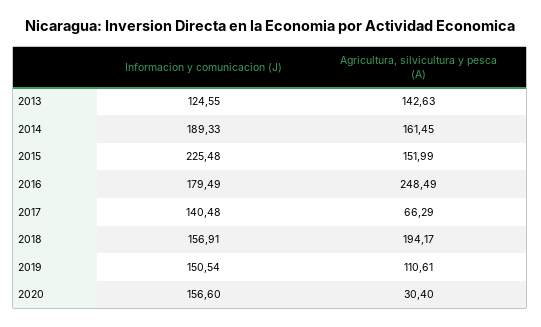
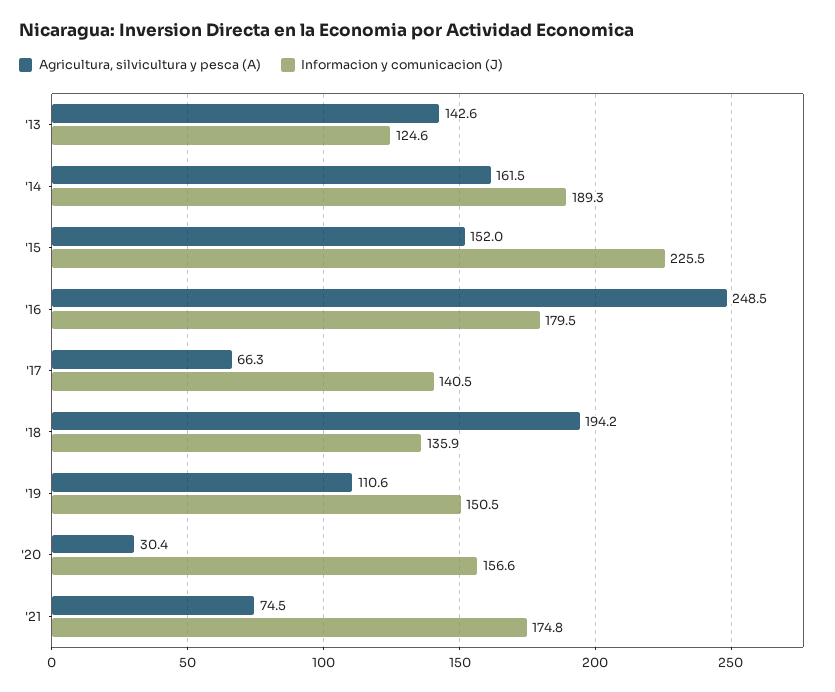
Informacion y comunicacion (J), 2018: 156.91 -> 135.9
Agricultura, silvicultura y pesca (A), '21: none -> 74.5
Informacion y comunicacion (J), '21: none -> 174.8

